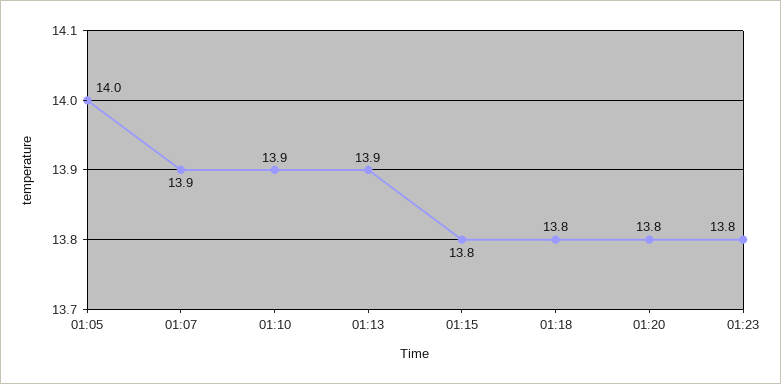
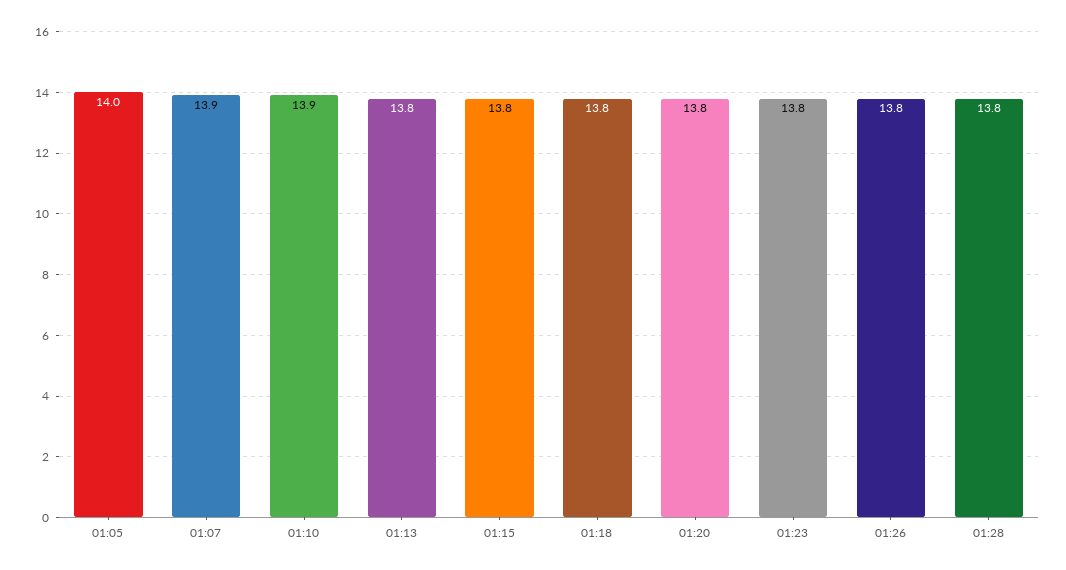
01:13: 13.9 -> 13.8
01:26: none -> 13.8
01:28: none -> 13.8

